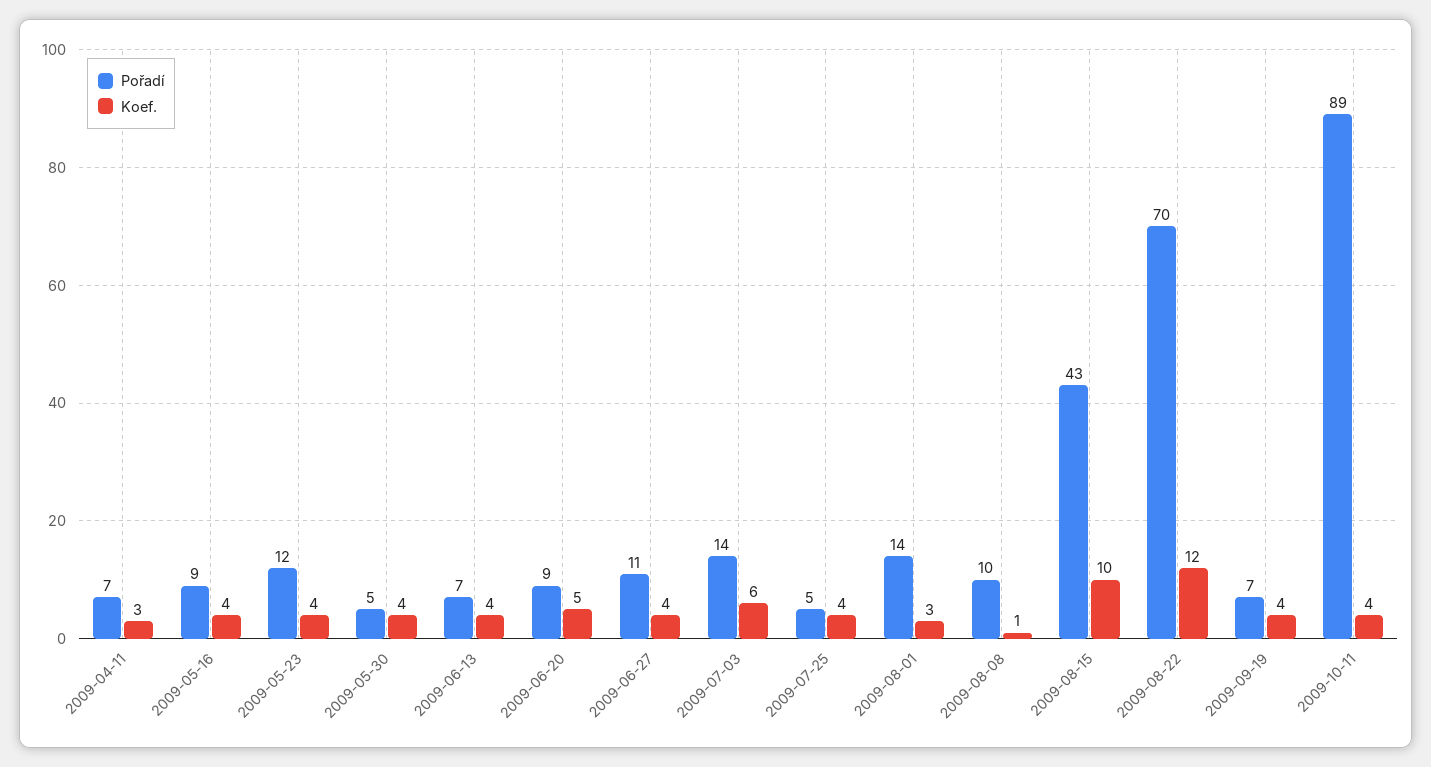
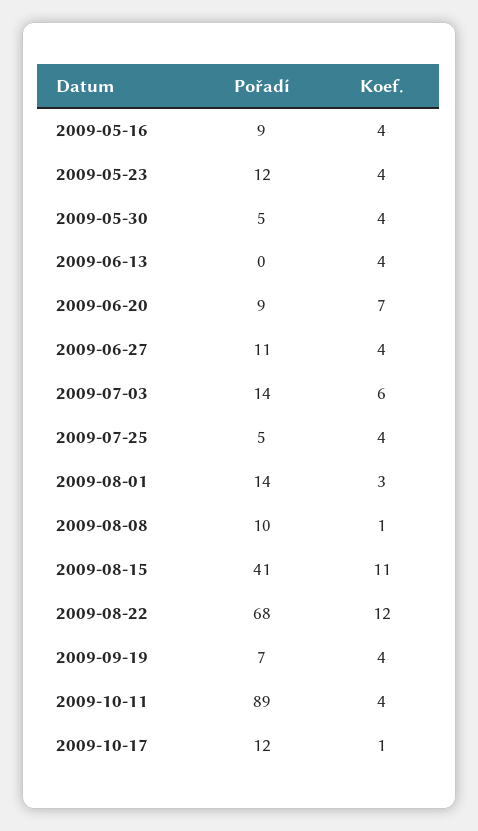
Pořadí, 2009-04-11: 7 -> none
Koef., 2009-04-11: 3 -> none
Pořadí, 2009-06-13: 7 -> 0
Koef., 2009-06-20: 5 -> 7
Pořadí, 2009-08-15: 43 -> 41
Koef., 2009-08-15: 10 -> 11
Pořadí, 2009-08-22: 70 -> 68
Pořadí, 2009-10-17: none -> 12
Koef., 2009-10-17: none -> 1

